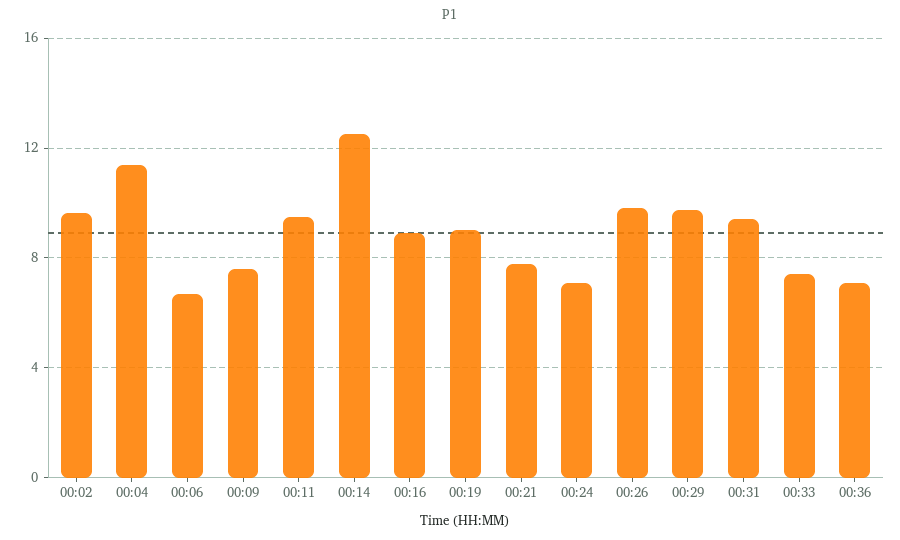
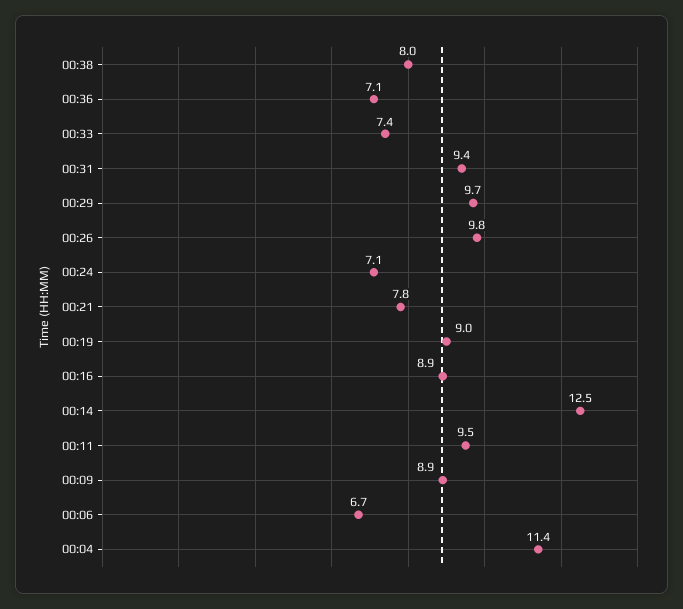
00:02: 9.5 -> none
00:09: 7.5 -> 8.9
00:38: none -> 8

